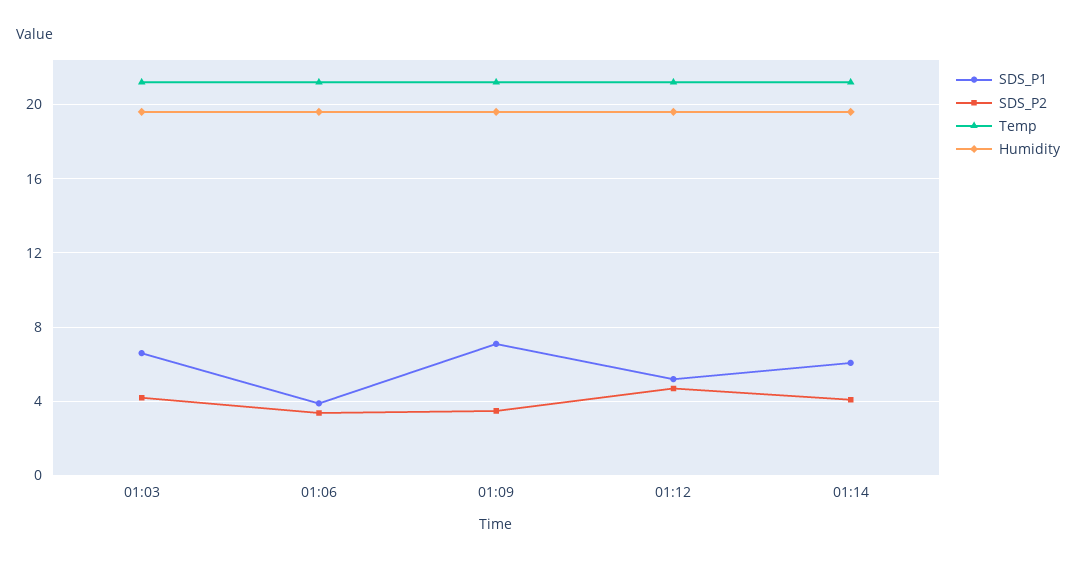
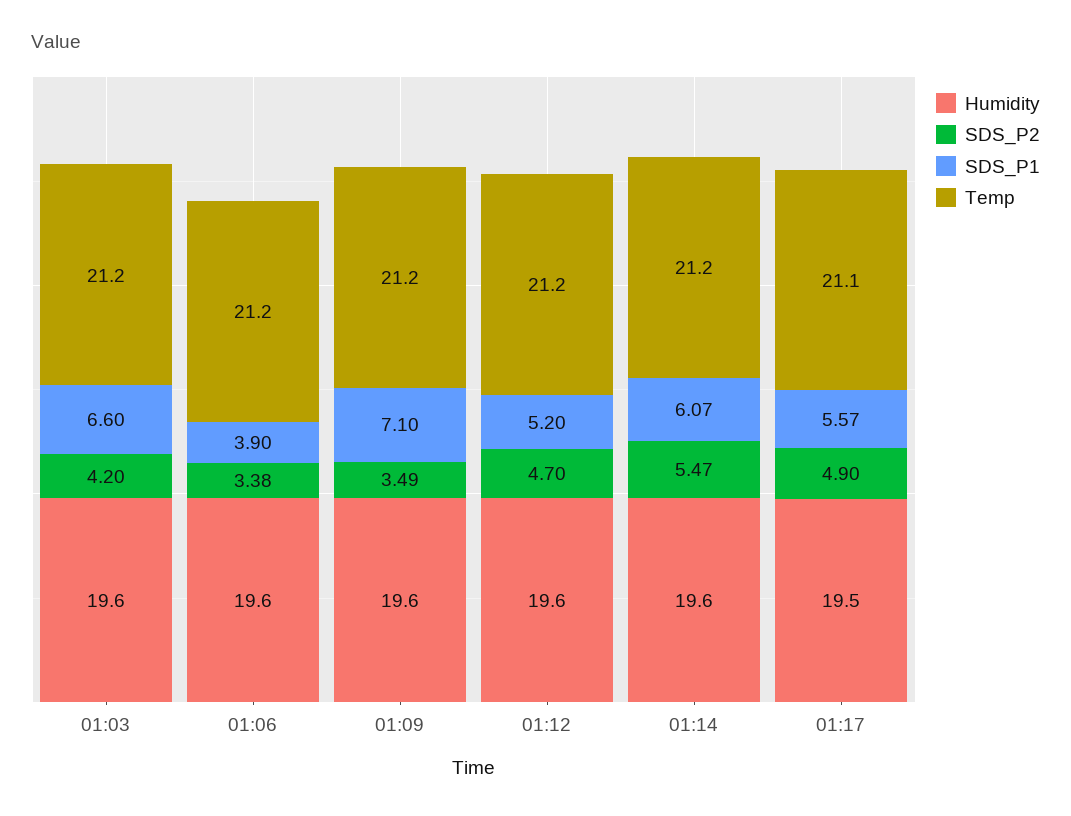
SDS_P2, 01:14: 4 -> 5.47
Humidity, 01:17: none -> 19.5
SDS_P2, 01:17: none -> 4.9
SDS_P1, 01:17: none -> 5.57
Temp, 01:17: none -> 21.1

